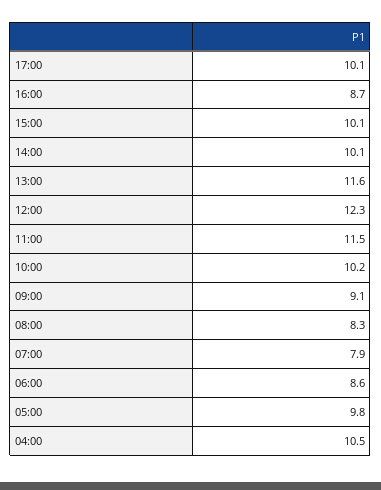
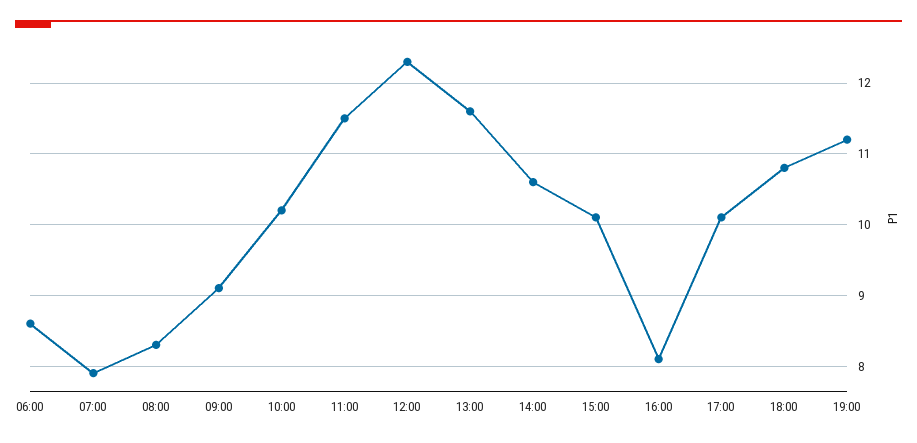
16:00: 8.7 -> 8.1
14:00: 10.1 -> 10.6
05:00: 9.8 -> none
04:00: 10.5 -> none
18:00: none -> 10.8
19:00: none -> 11.2

